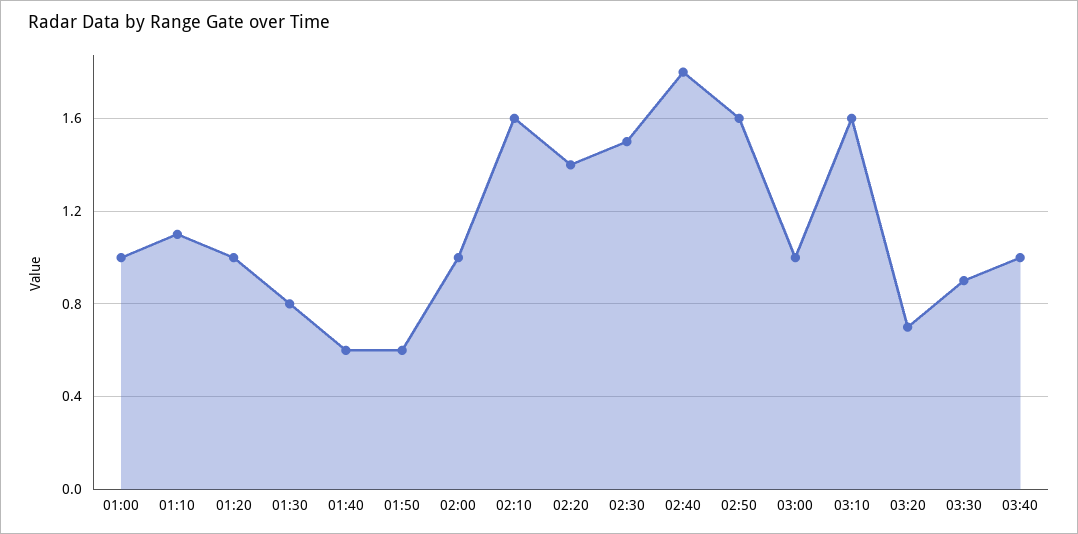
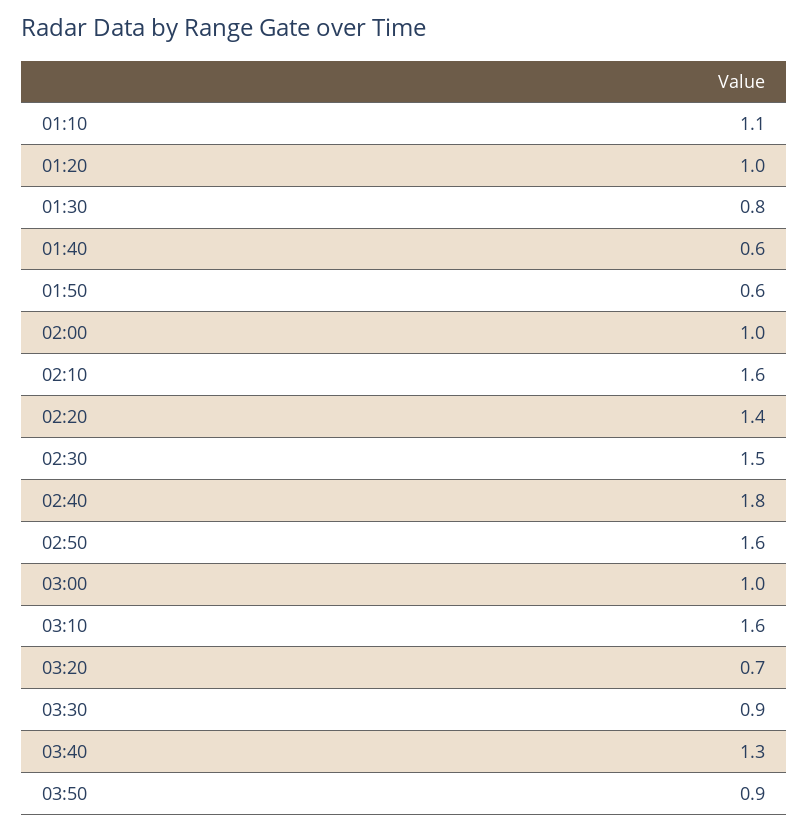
01:00: 1 -> none
03:40: 1 -> 1.3
03:50: none -> 0.9

